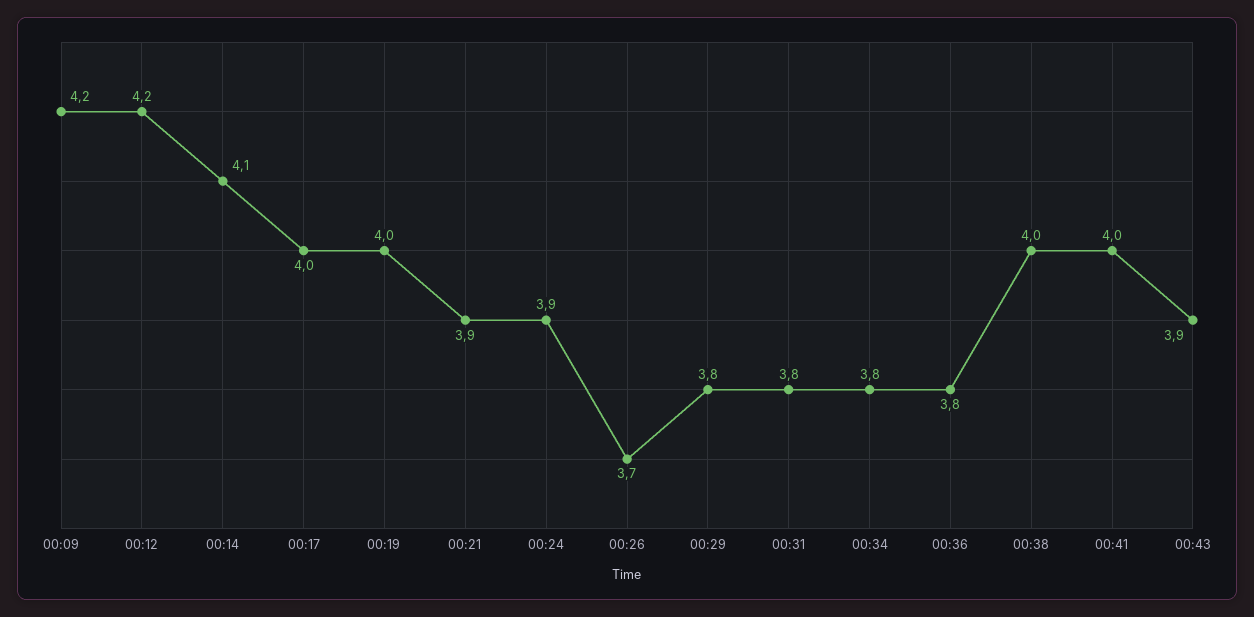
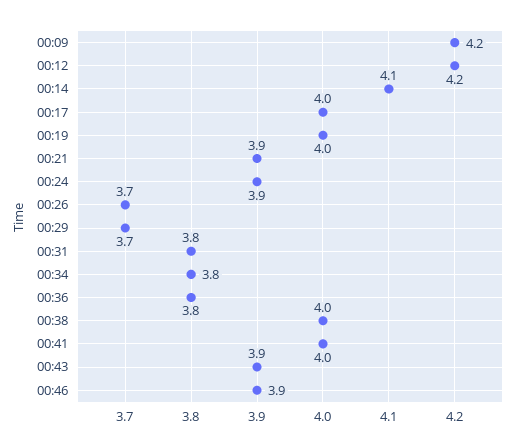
00:29: 3.8 -> 3.7
00:46: none -> 3.9

